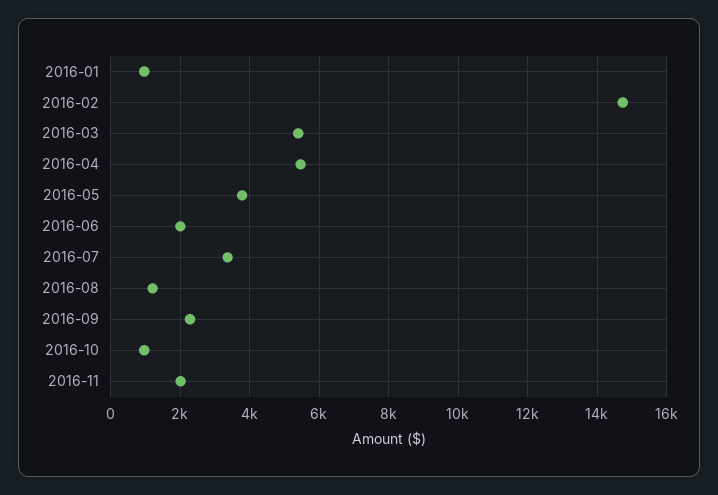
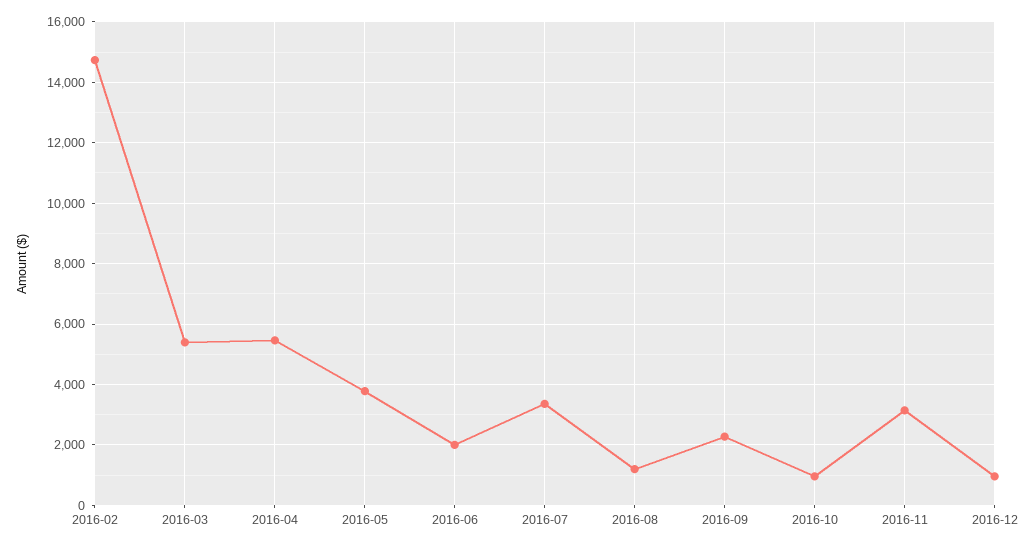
2016-01: 1000 -> none
2016-11: 2000 -> 3200
2016-12: none -> 1000

